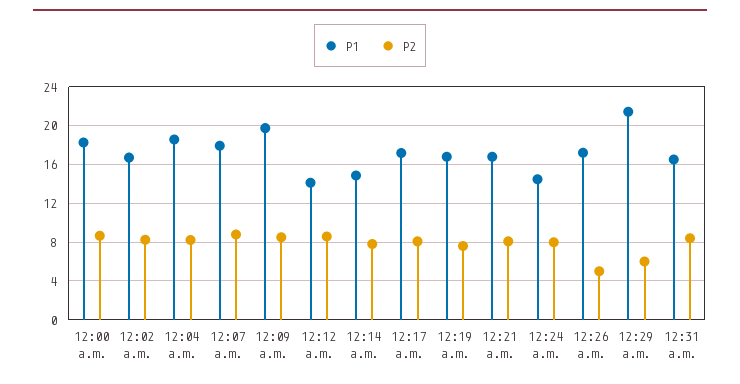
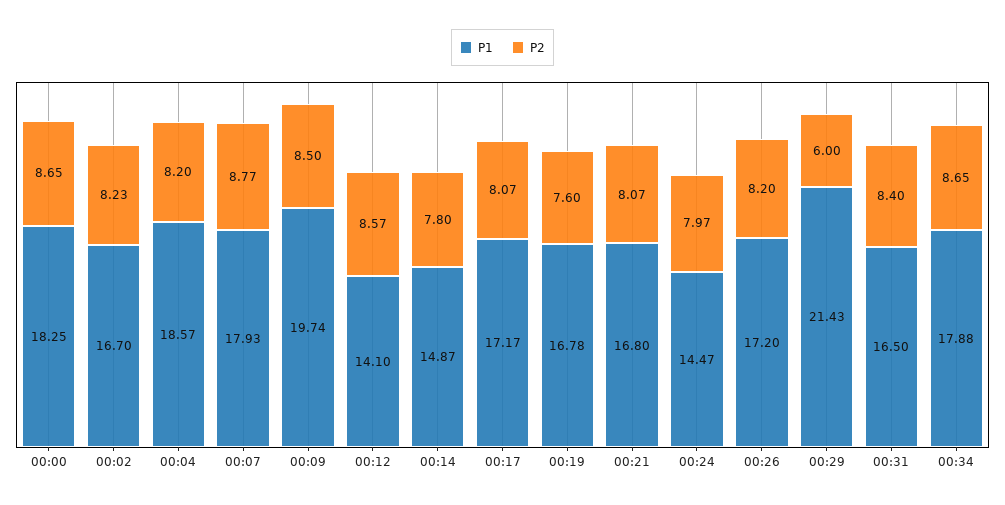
P2, 12:26 a.m.: 5 -> 8.2
P1, 00:34: none -> 17.88
P2, 00:34: none -> 8.65

